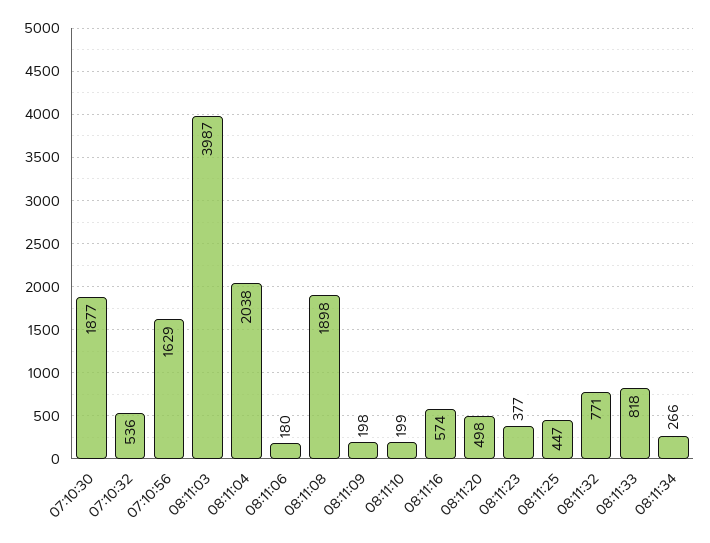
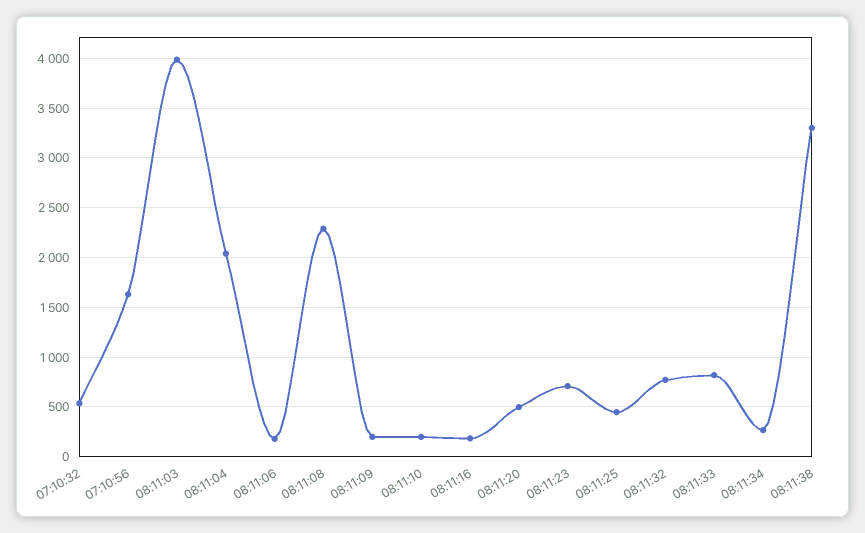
07:10:30: 1877 -> none
08:11:08: 1898 -> 2300
08:11:16: 574 -> 200
08:11:23: 377 -> 700
08:11:38: none -> 3300

